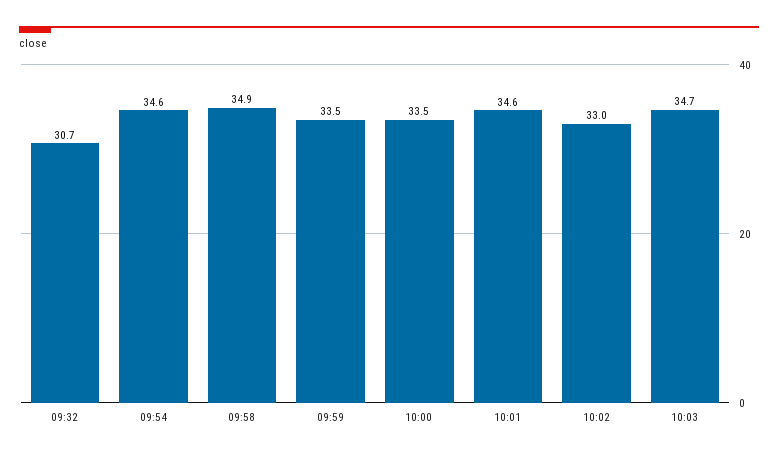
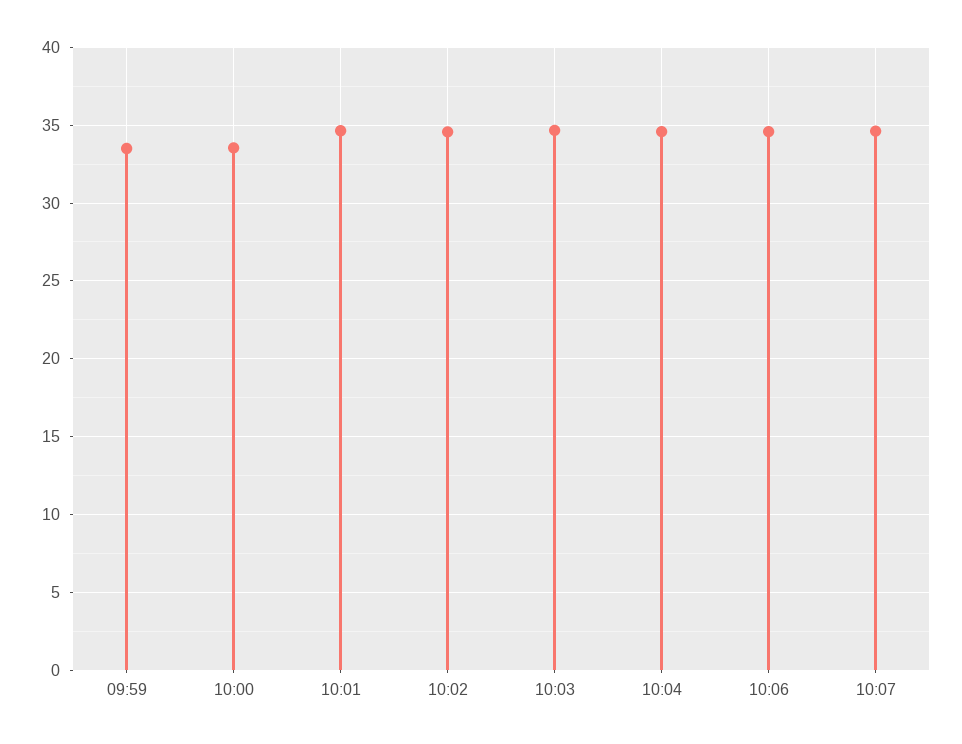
09:32: 30.7 -> none
09:54: 34.6 -> none
09:58: 34.9 -> none
10:02: 33 -> 34.5
10:04: none -> 34.5
10:06: none -> 34.5
10:07: none -> 34.5

